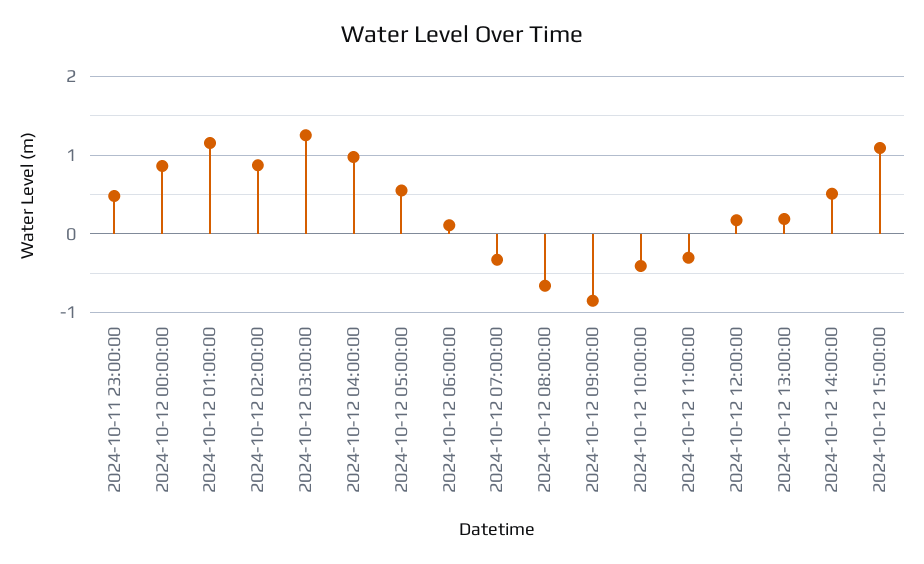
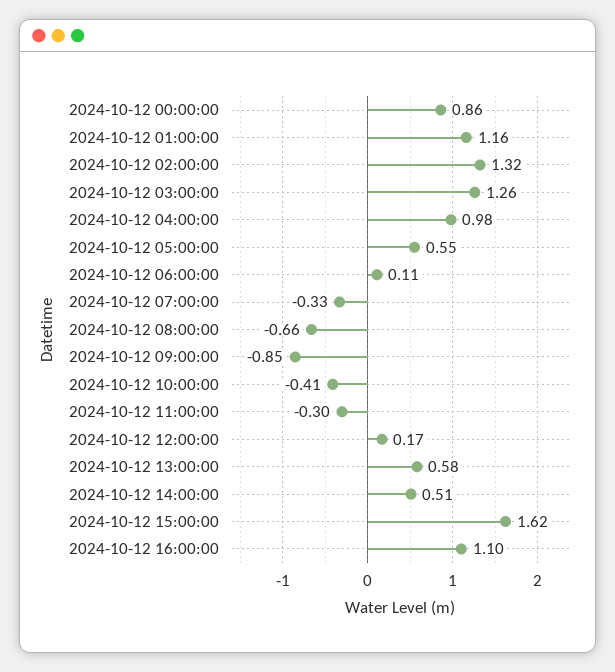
2024-10-11 23:00:00: 0.5 -> none
2024-10-12 02:00:00: 0.9 -> 1.32
2024-10-12 13:00:00: 0.2 -> 0.58
2024-10-12 15:00:00: 1.1 -> 1.62
2024-10-12 16:00:00: none -> 1.1

